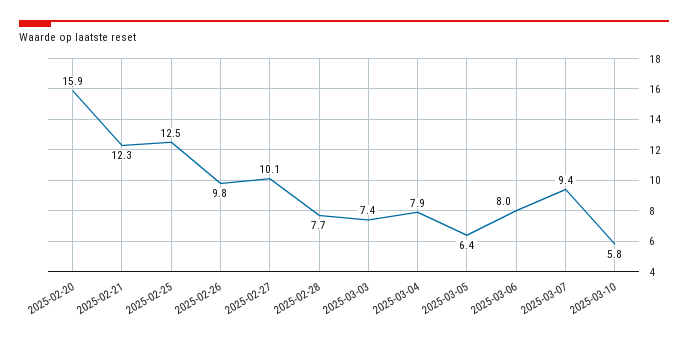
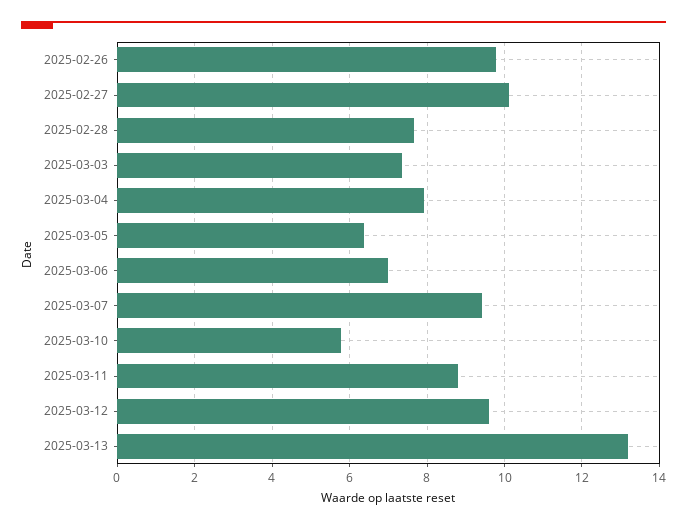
2025-02-20: 15.9 -> none
2025-02-21: 12.3 -> none
2025-02-25: 12.5 -> none
2025-03-06: 8 -> 7
2025-03-11: none -> 8.8
2025-03-12: none -> 9.6
2025-03-13: none -> 13.2

